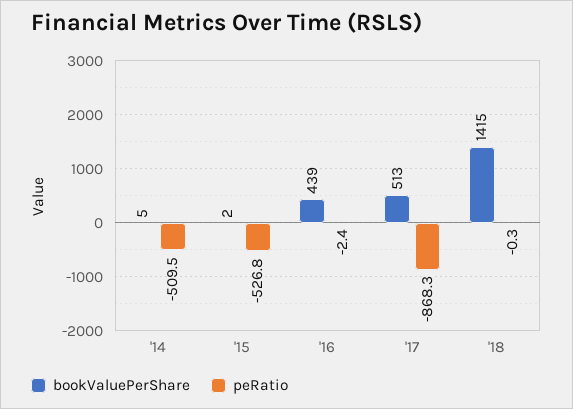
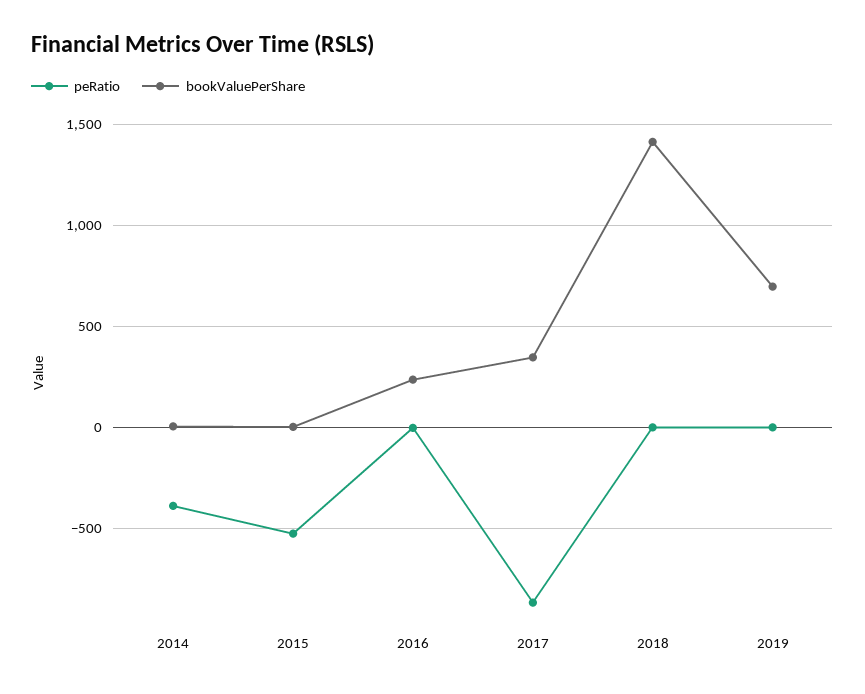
peRatio, '14: -509.5 -> -400
bookValuePerShare, '16: 439 -> 250
bookValuePerShare, '17: 513 -> 350
peRatio, 2019: none -> 0
bookValuePerShare, 2019: none -> 700

